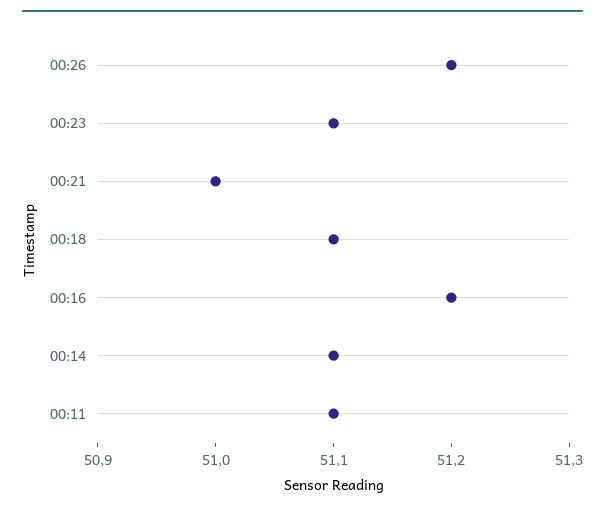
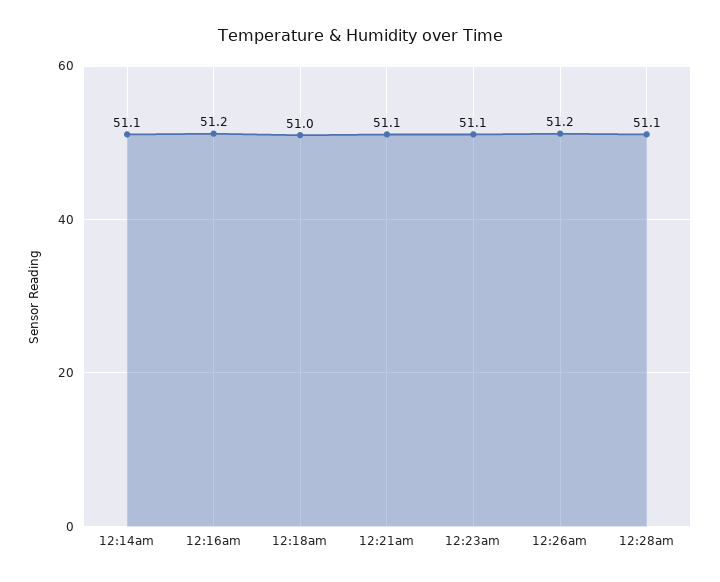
00:21: 51 -> 51.1
00:18: 51.1 -> 51
00:11: 51.1 -> none
12:28am: none -> 51.1

